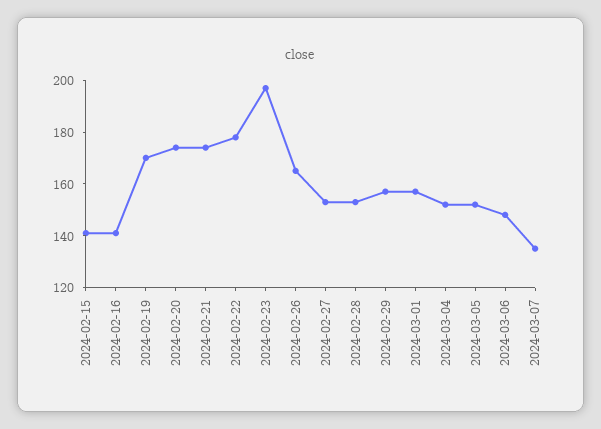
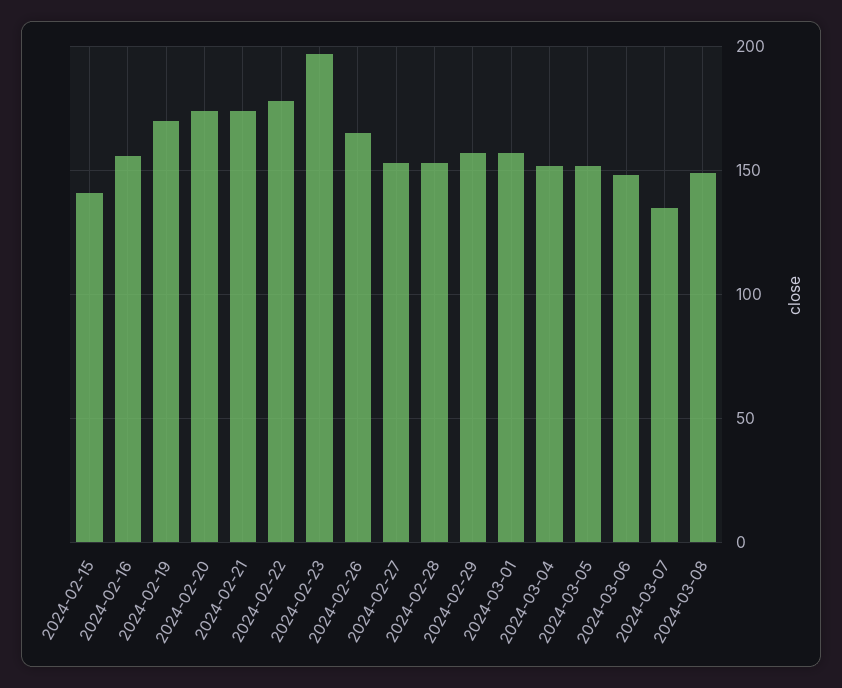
2024-02-16: 140 -> 155
2024-03-08: none -> 150

